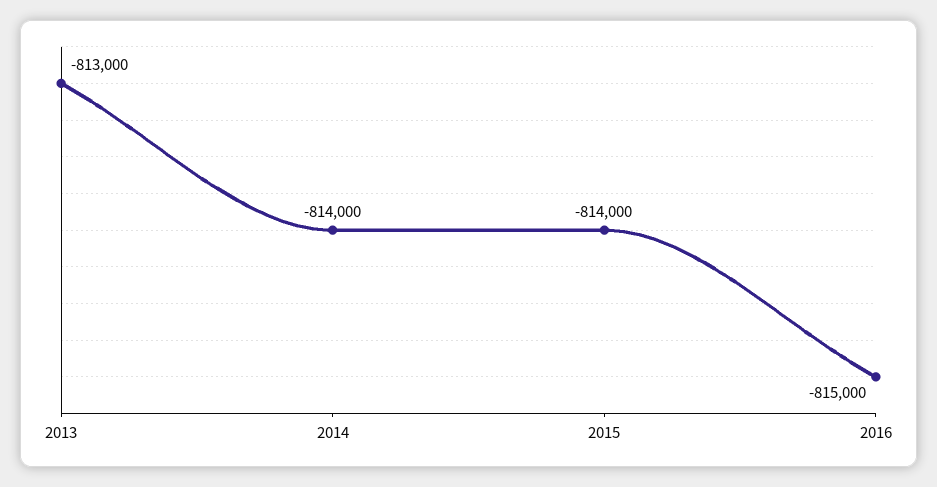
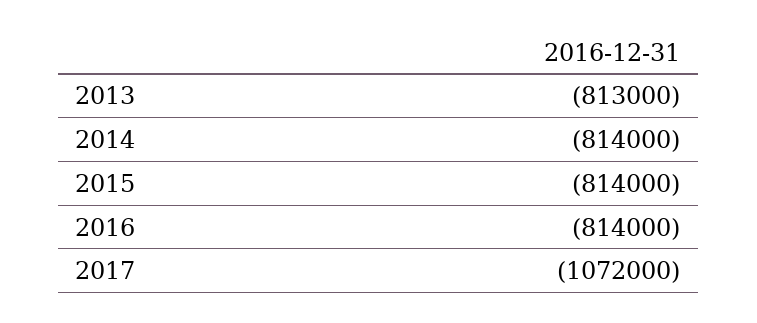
2016: -815000 -> -814000
2017: none -> -1072000

